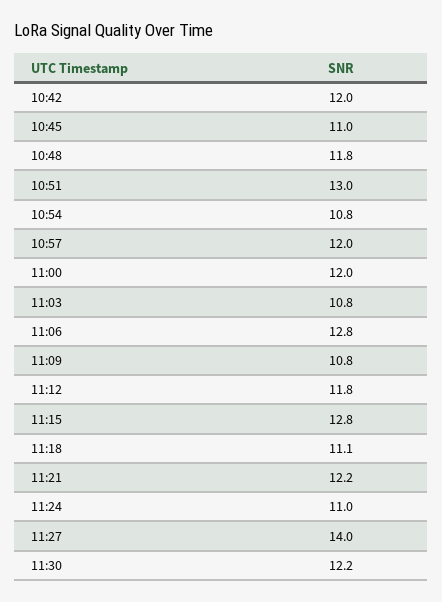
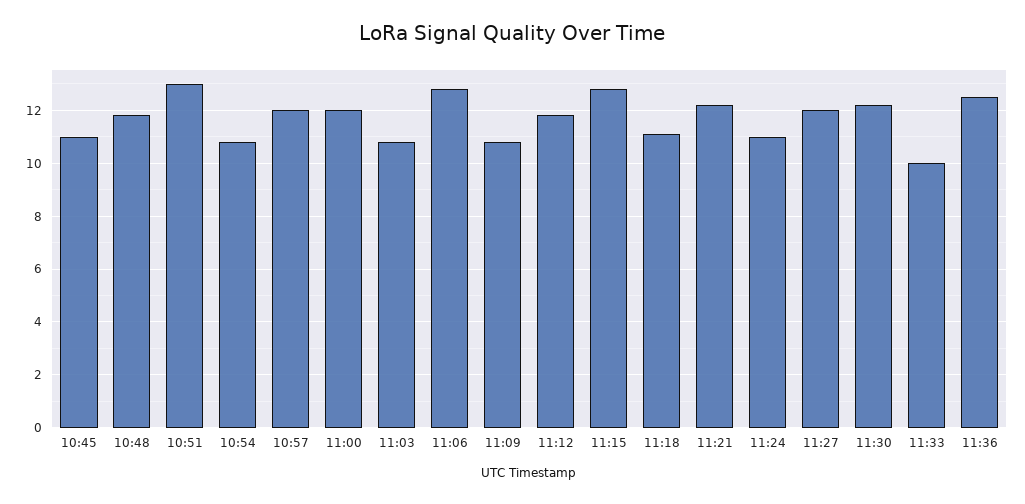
10:42: 12 -> none
11:27: 14 -> 12
11:33: none -> 10
11:36: none -> 12.5

